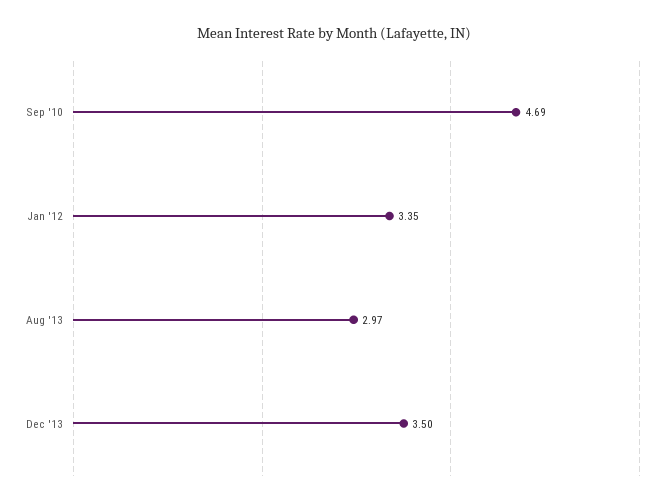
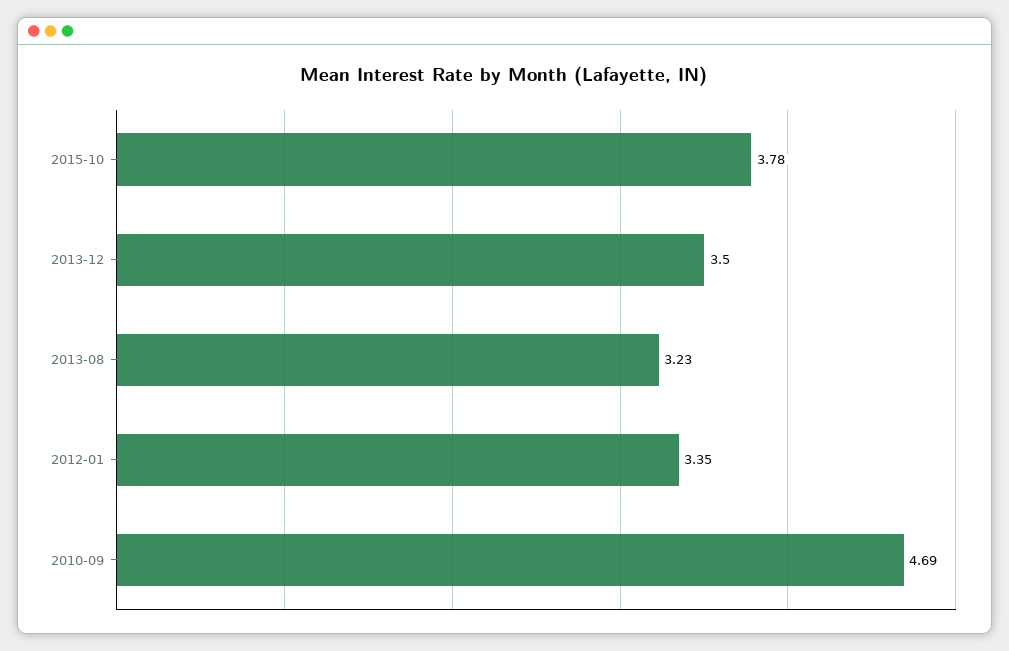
Aug '13: 2.97 -> 3.23
2015-10: none -> 3.78

